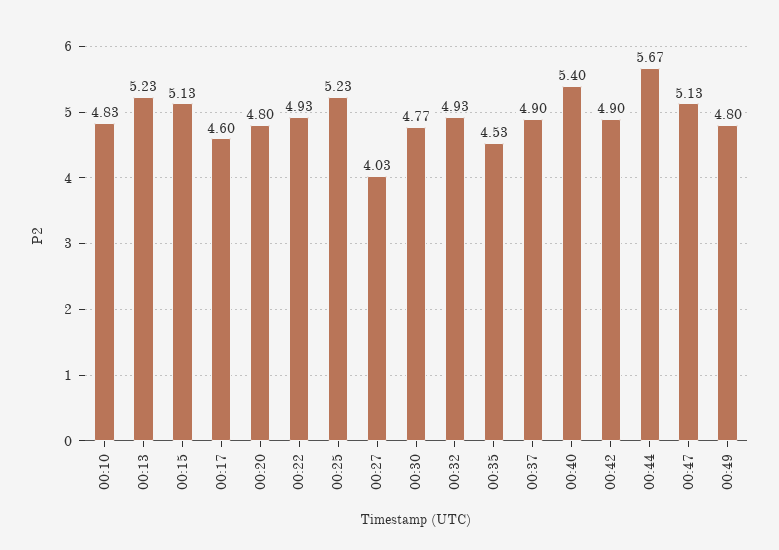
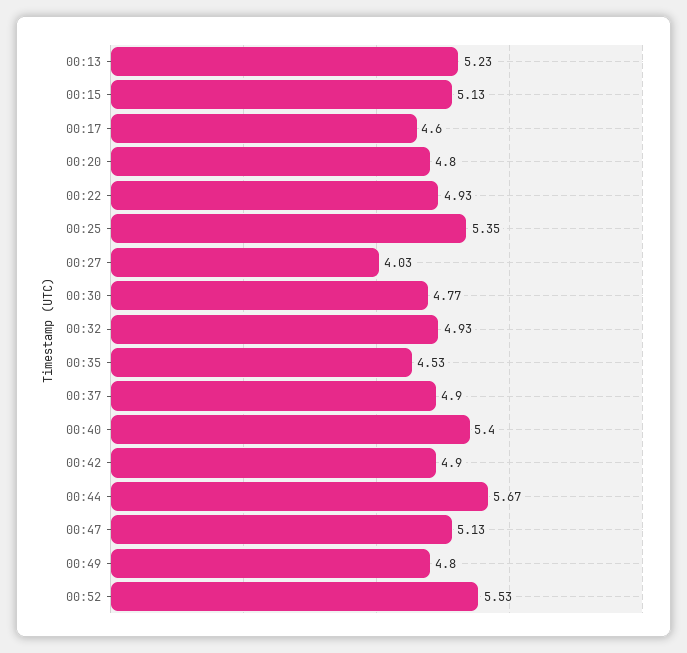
00:10: 4.83 -> none
00:25: 5.23 -> 5.35
00:52: none -> 5.53

